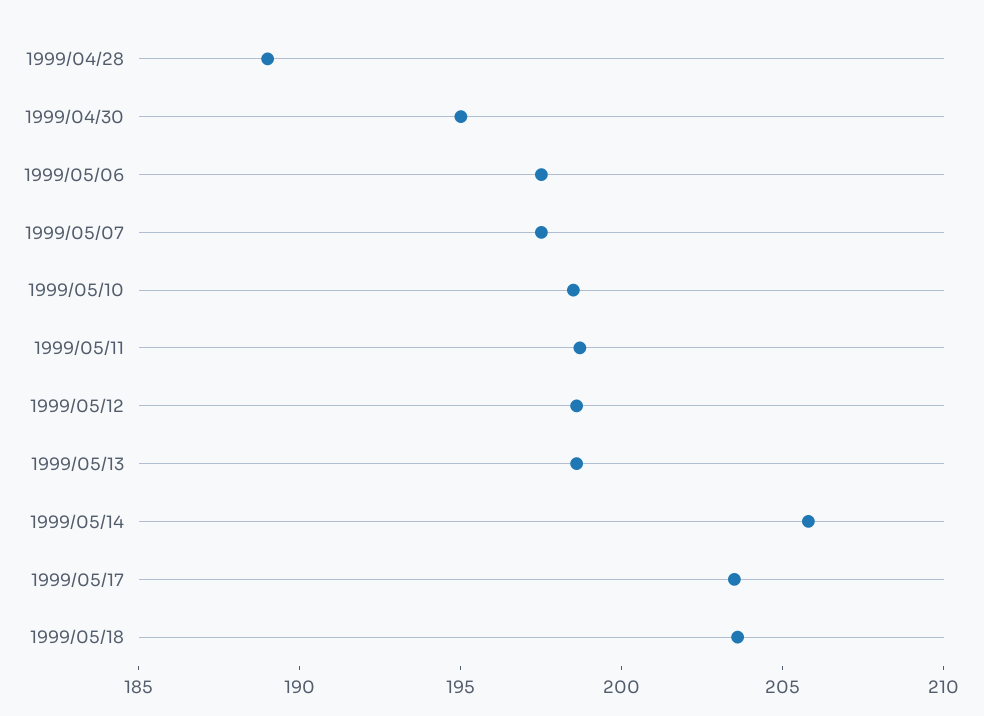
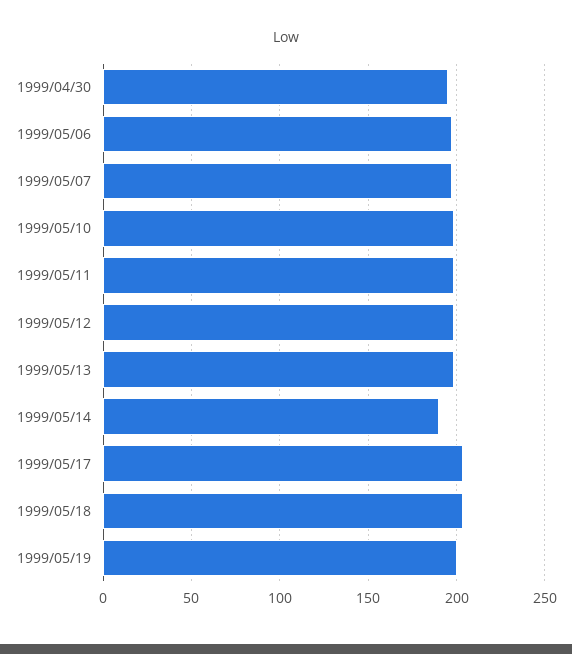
1999/04/28: 189 -> none
1999/05/14: 206 -> 190
1999/05/19: none -> 200

